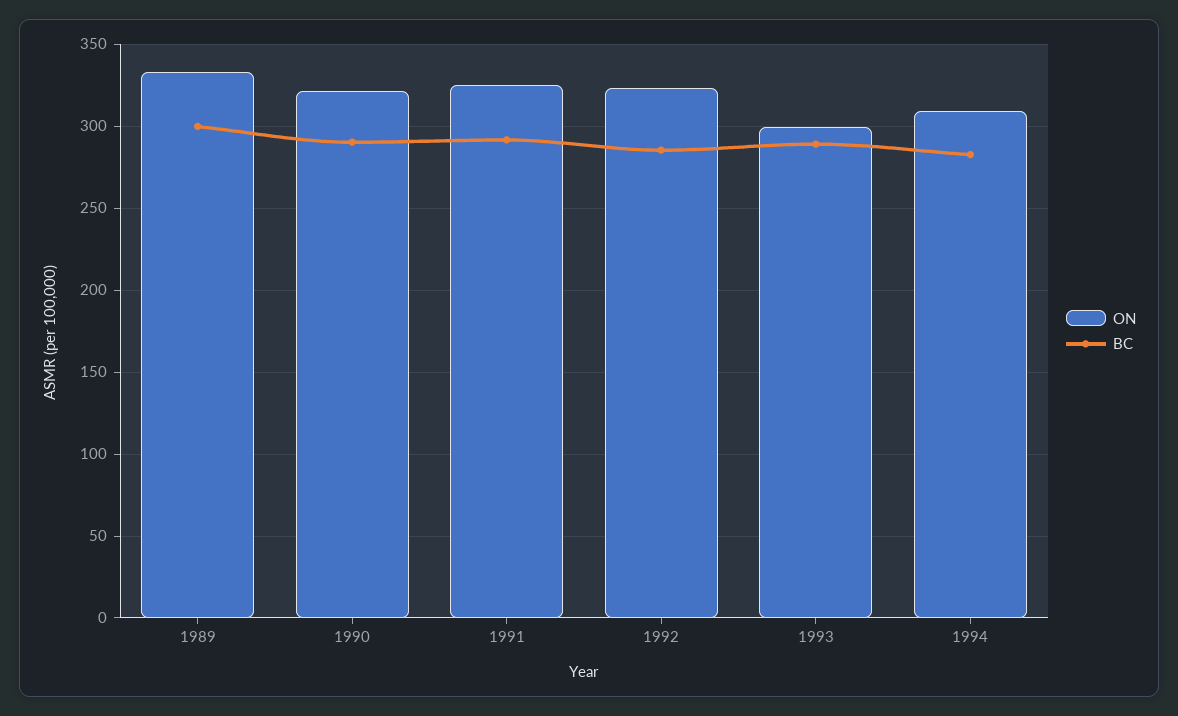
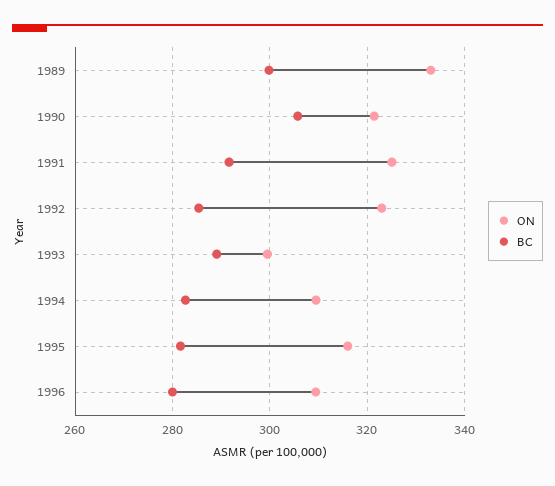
BC, 1990: 290 -> 306
ON, 1995: none -> 316
BC, 1995: none -> 282
ON, 1996: none -> 310
BC, 1996: none -> 280

